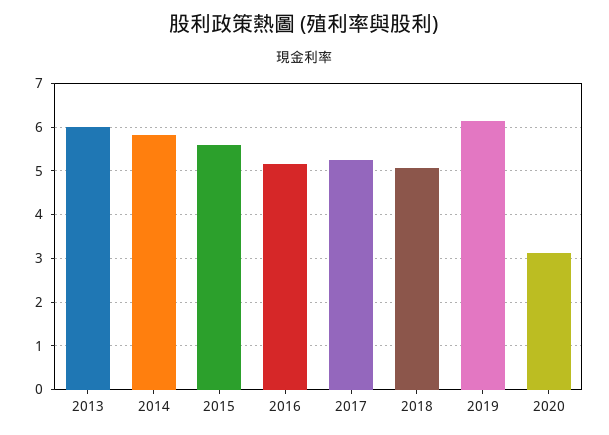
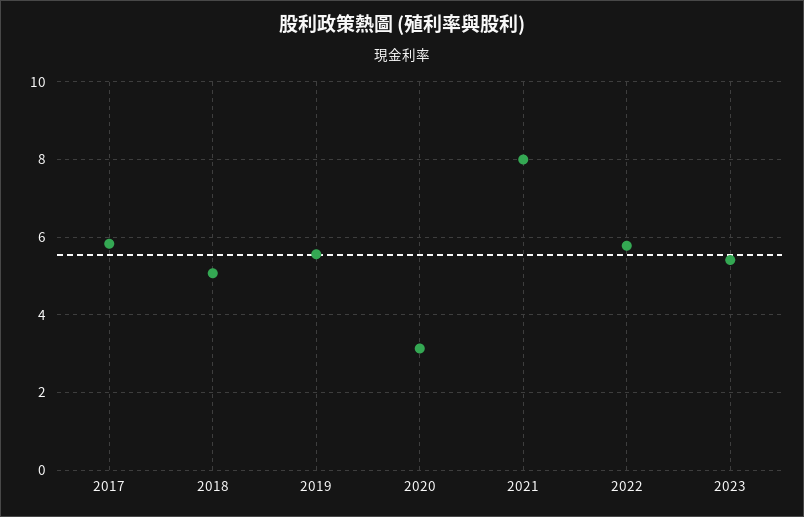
2013: 6 -> none
2014: 5.8 -> none
2015: 5.6 -> none
2016: 5.2 -> none
2017: 5.2 -> 5.8
2019: 6.2 -> 5.6
2021: none -> 8
2022: none -> 5.8
2023: none -> 5.4

